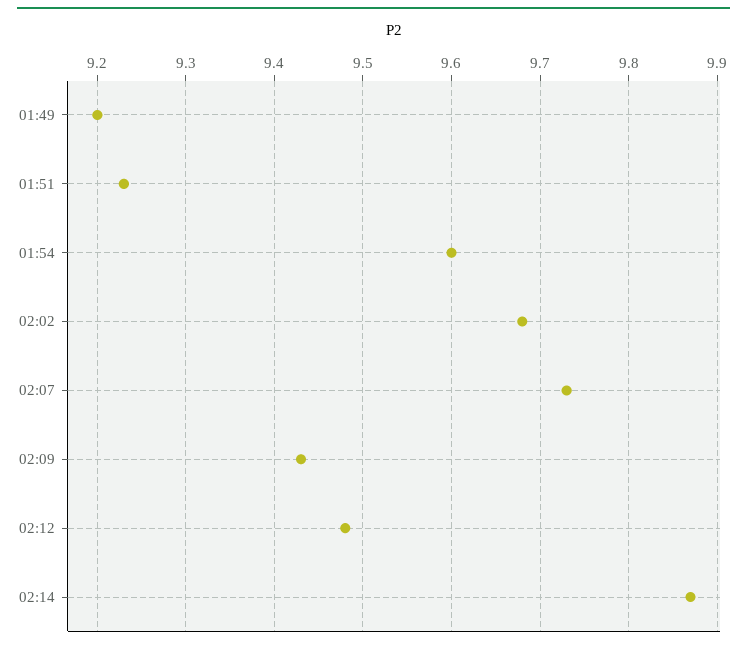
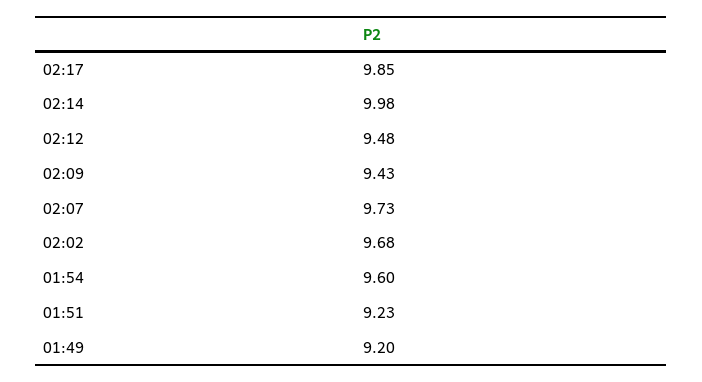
02:14: 9.87 -> 9.98
02:17: none -> 9.85

